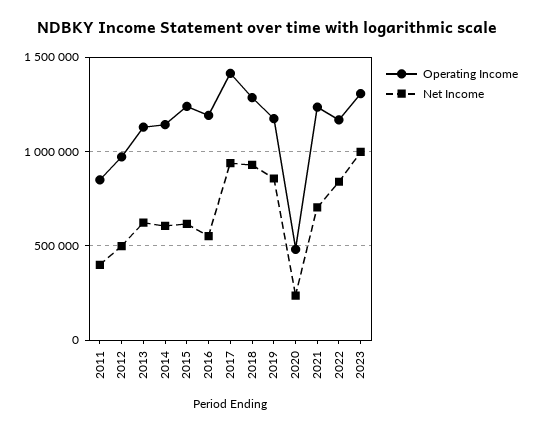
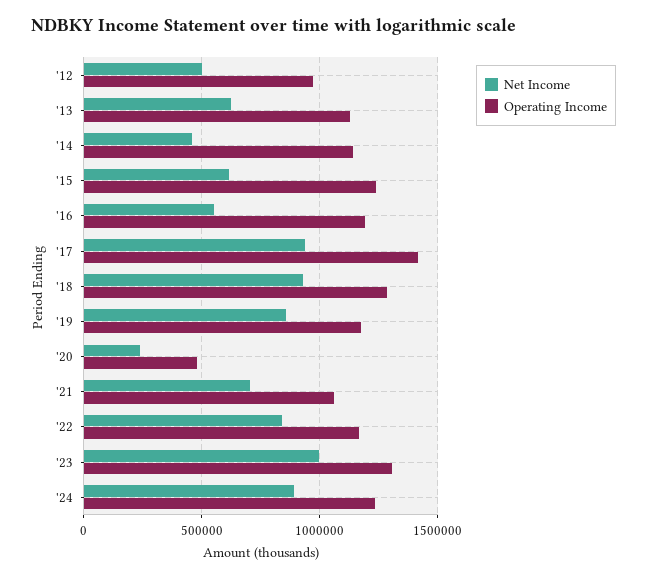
Operating Income, 2011: 850000 -> none
Net Income, 2011: 400000 -> none
Net Income, 2014: 600000 -> 450000
Operating Income, 2021: 1250000 -> 1050000
Net Income, '24: none -> 900000
Operating Income, '24: none -> 1250000

